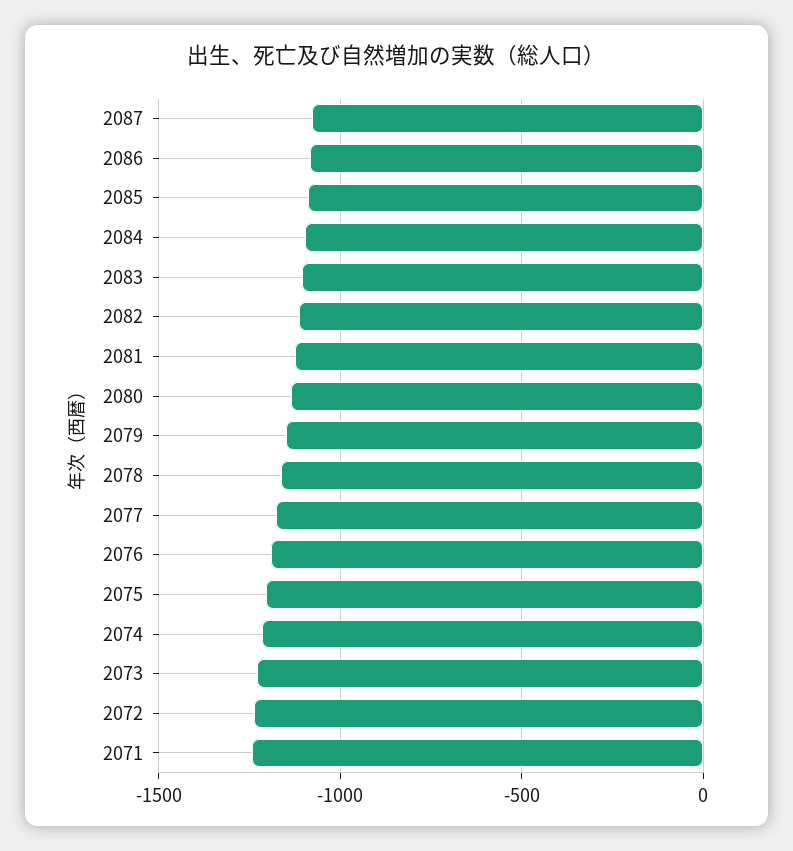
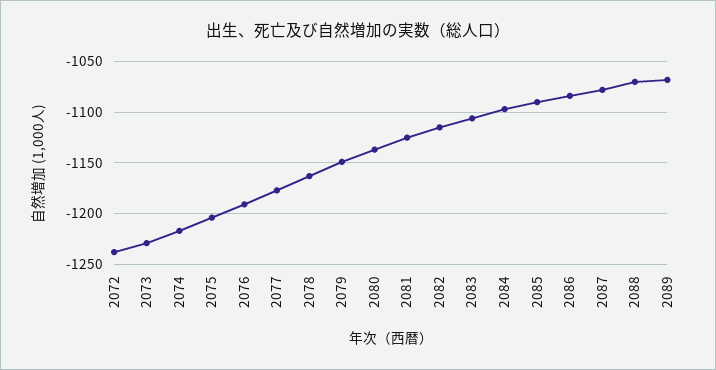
2071: -1250 -> none
2088: none -> -1070
2089: none -> -1070

